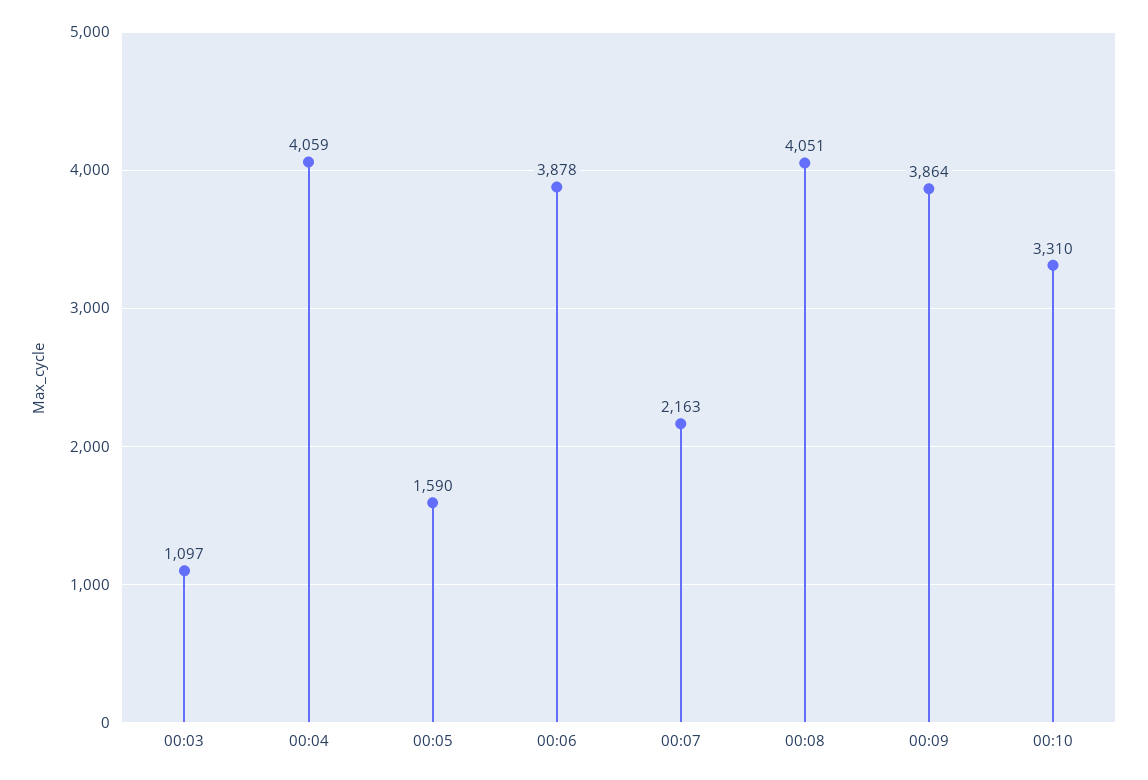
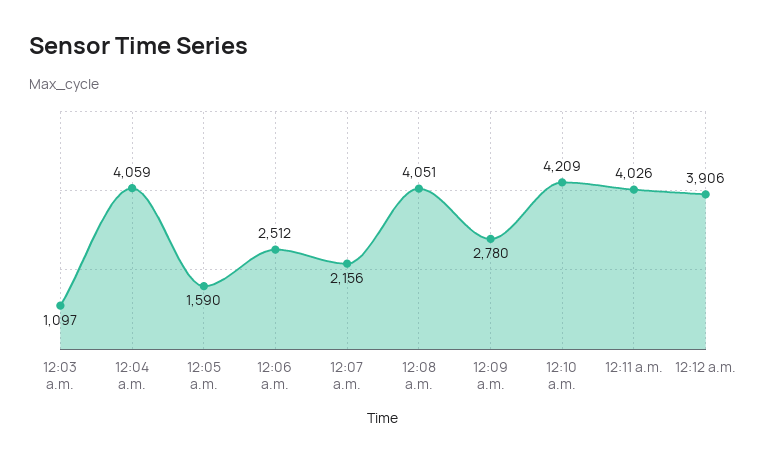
00:06: 3878 -> 2512
00:07: 2163 -> 2156
00:09: 3864 -> 2780
00:10: 3310 -> 4209
12:11 a.m.: none -> 4026
12:12 a.m.: none -> 3906

